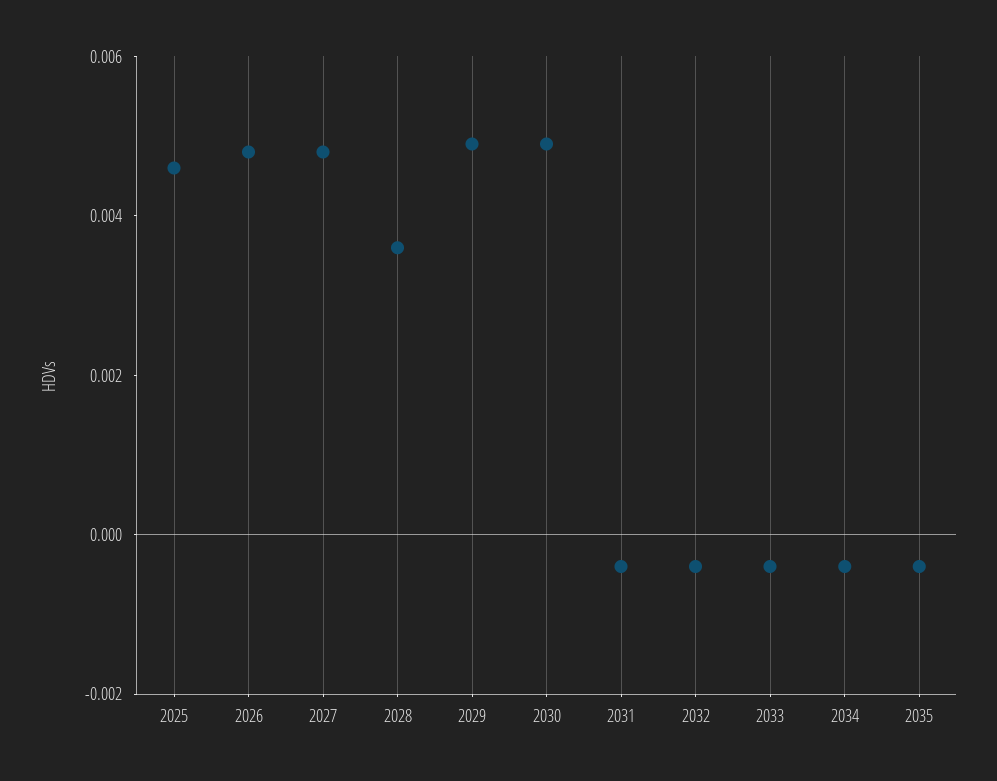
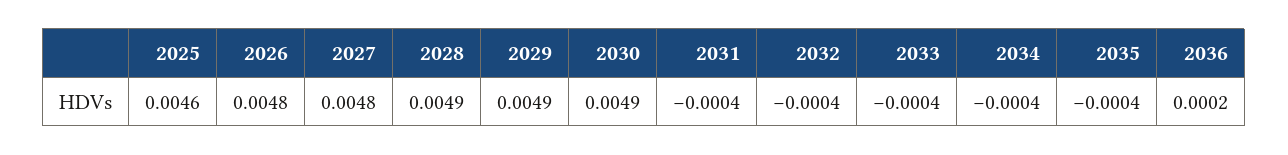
2028: 0.0035 -> 0.0049
2036: none -> 0.0002

